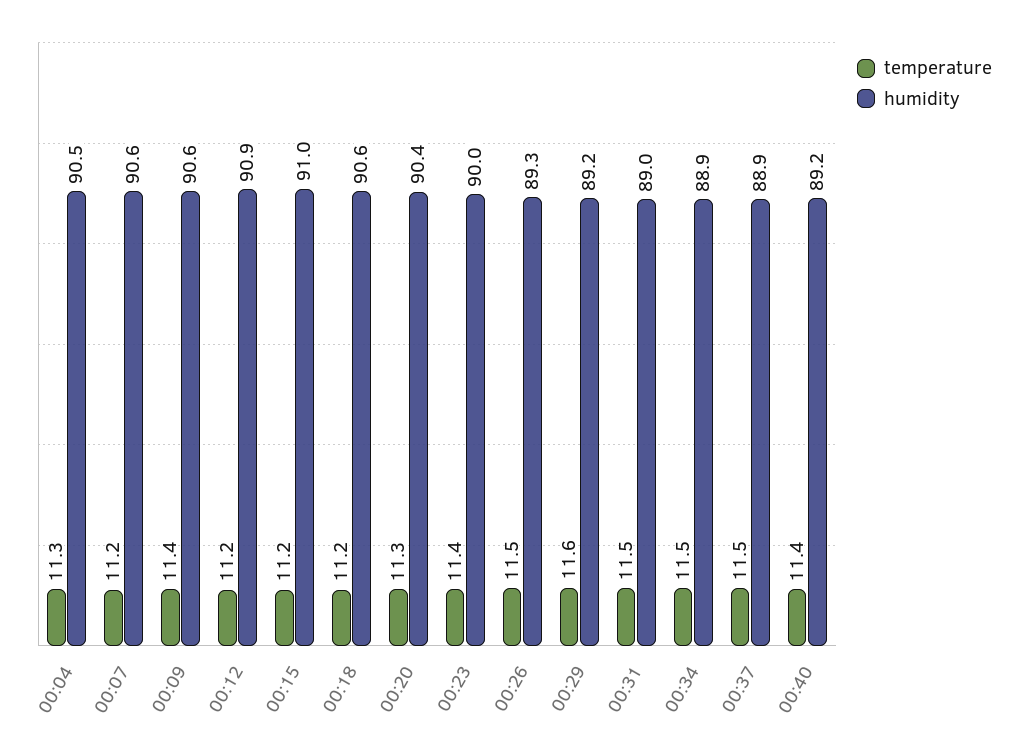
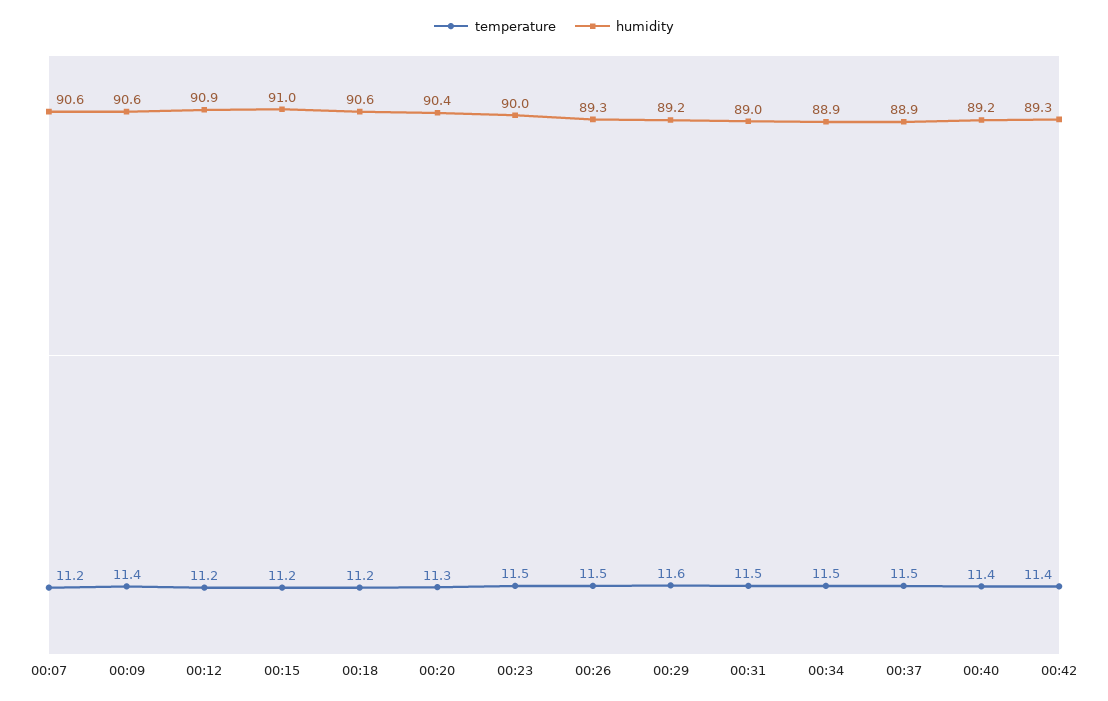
temperature, 00:04: 11.3 -> none
humidity, 00:04: 90.5 -> none
temperature, 00:23: 11.4 -> 11.5
temperature, 00:42: none -> 11.4
humidity, 00:42: none -> 89.3

